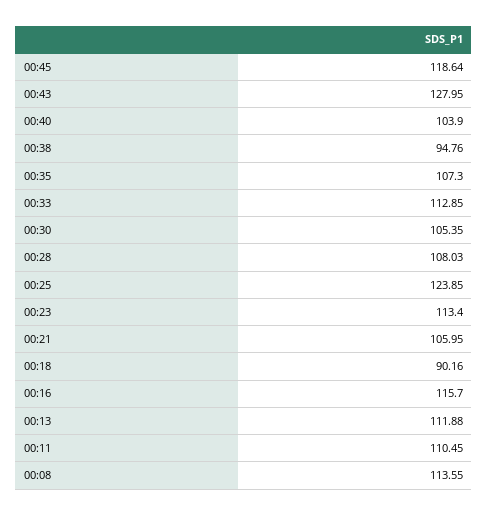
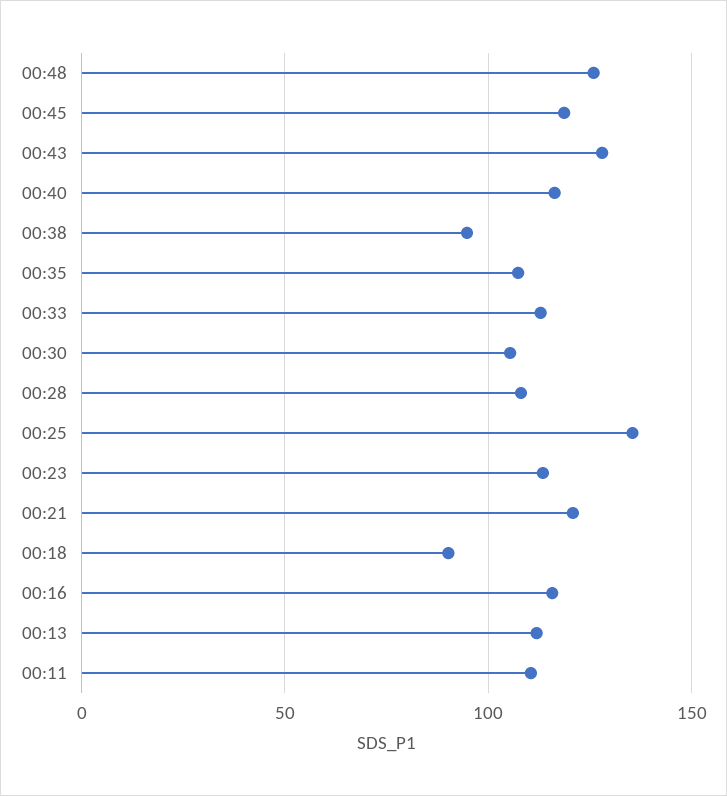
00:40: 103.9 -> 115
00:25: 123.85 -> 135
00:21: 105.95 -> 120
00:08: 113.55 -> none
00:48: none -> 125

